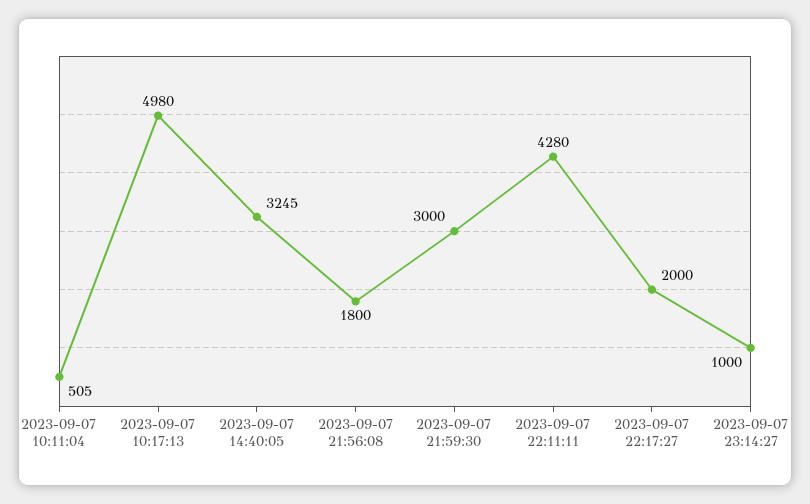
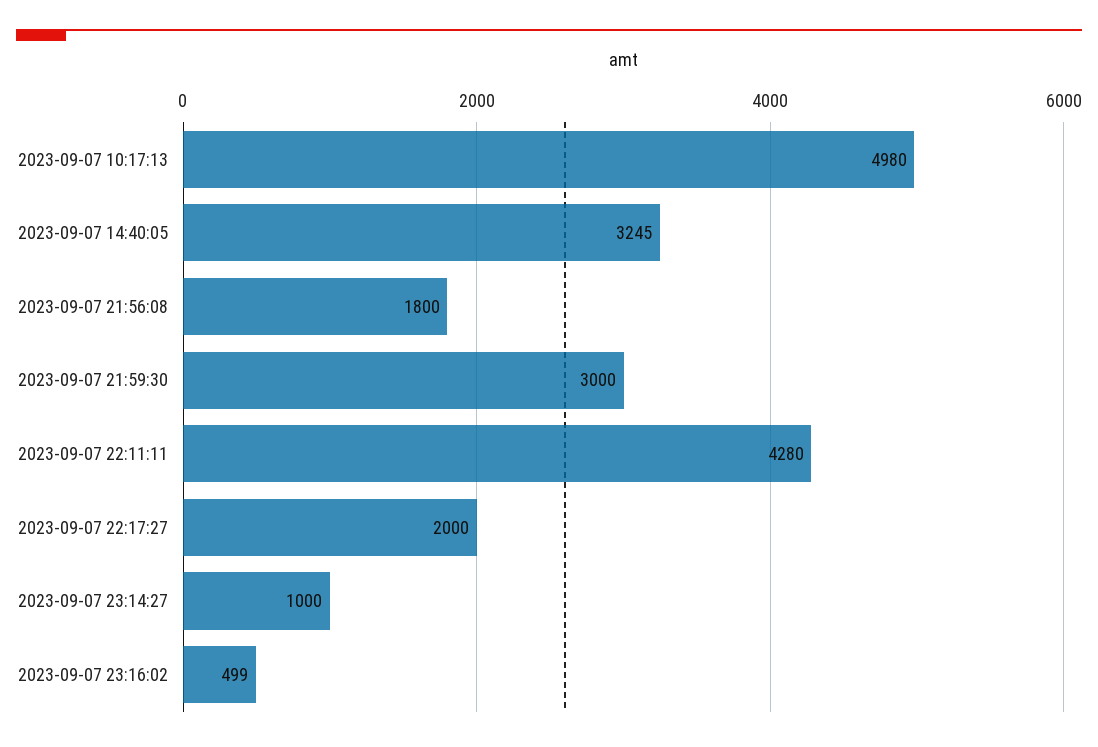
2023-09-07 10:11:04: 505 -> none
2023-09-07 23:16:02: none -> 499

